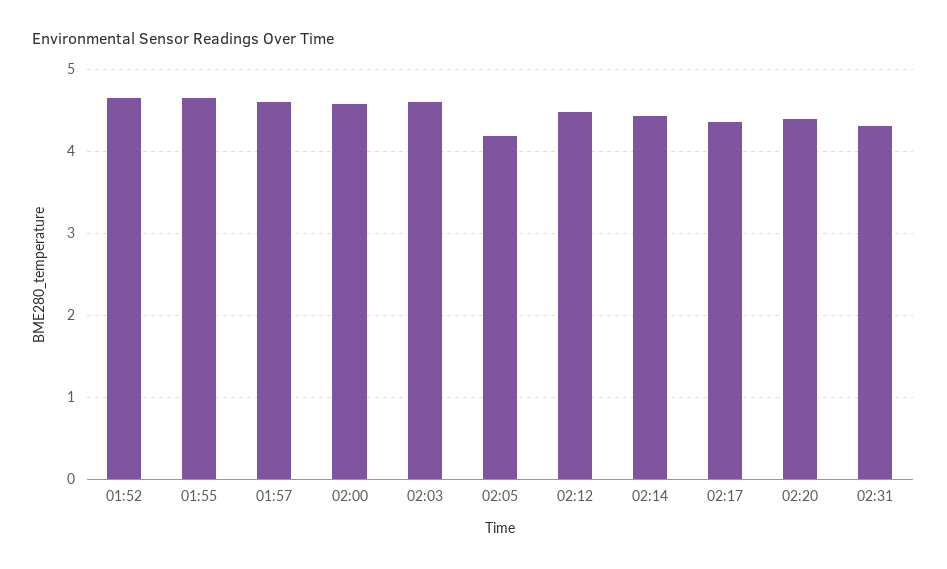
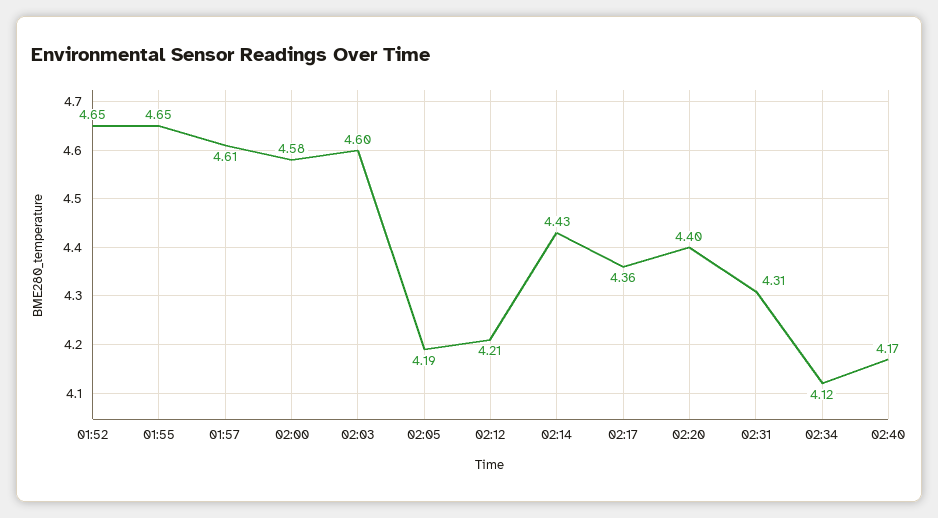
02:12: 4.5 -> 4.21
02:34: none -> 4.12
02:40: none -> 4.17

